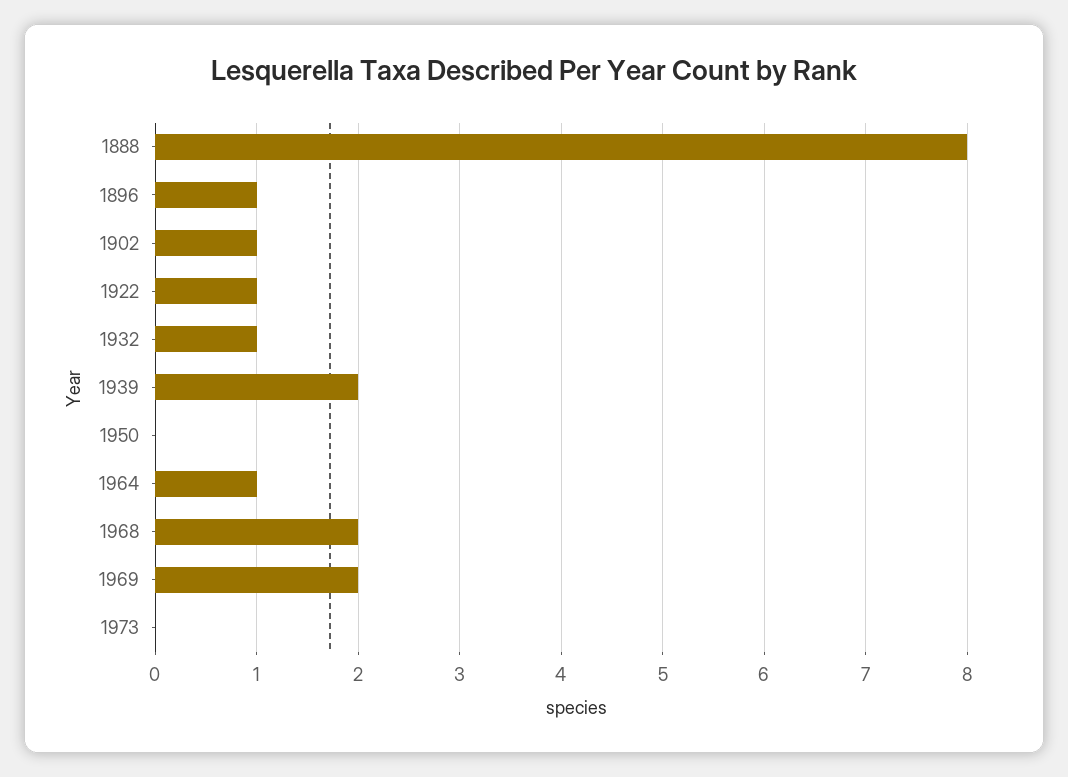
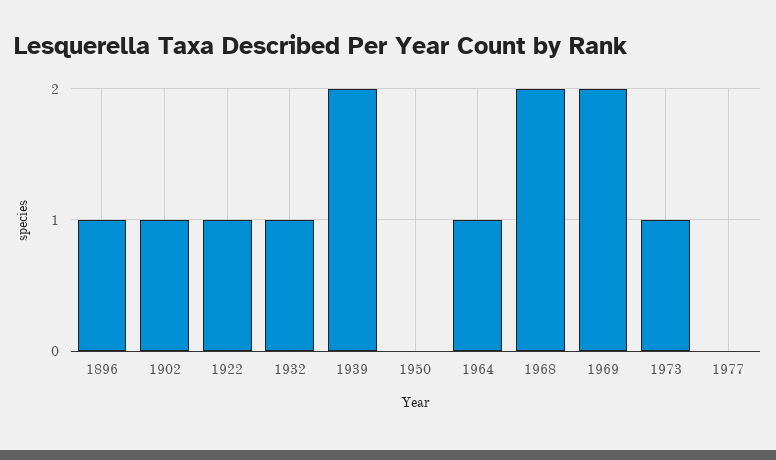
1888: 8 -> none
1973: 0 -> 1
1977: none -> 0

